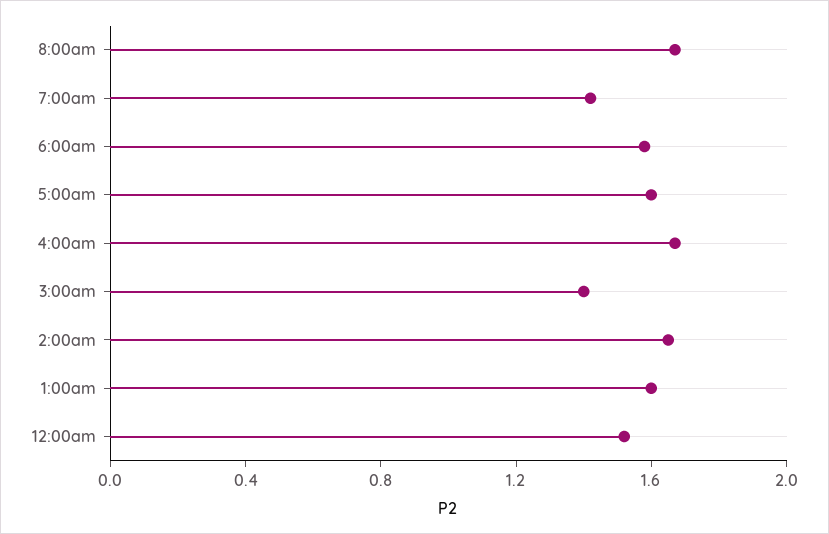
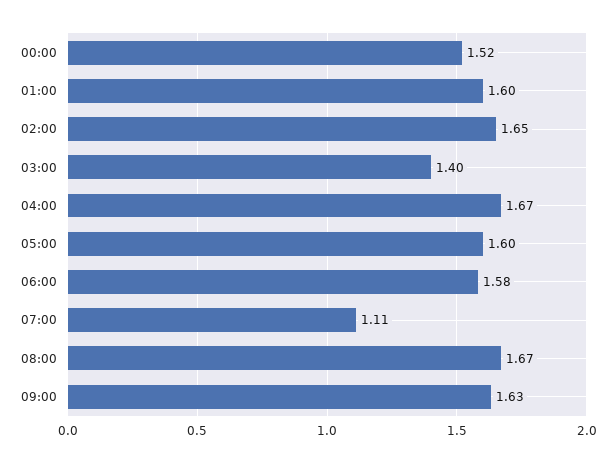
7:00am: 1.4 -> 1.11
09:00: none -> 1.63

